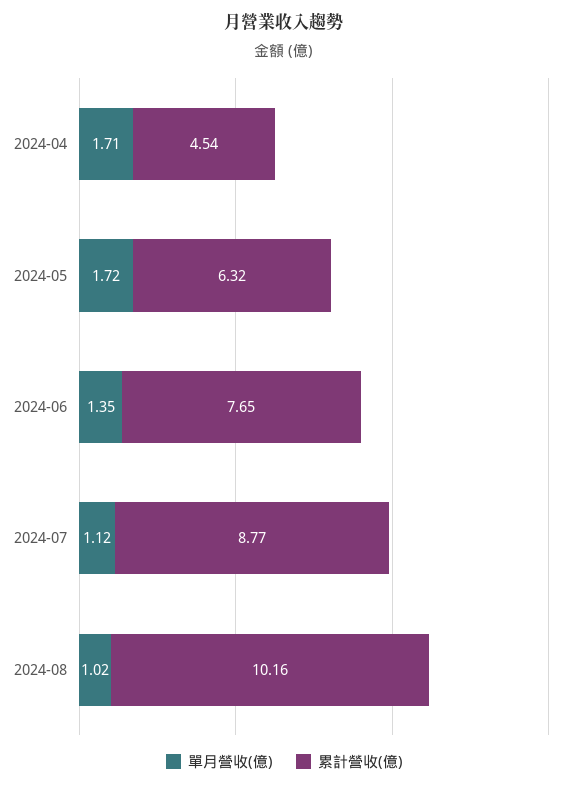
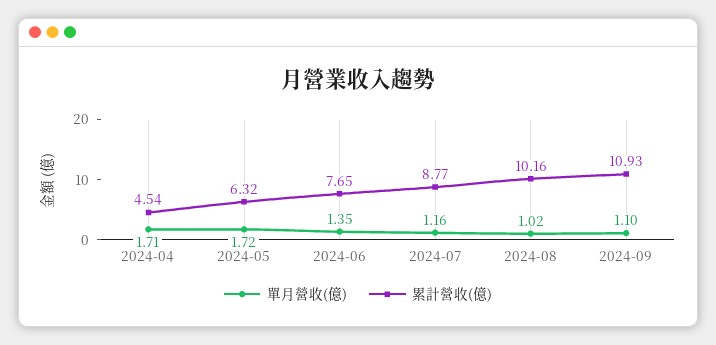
單月營收(億), 2024-07: 1.12 -> 1.16
單月營收(億), 2024-09: none -> 1.1
累計營收(億), 2024-09: none -> 10.93

